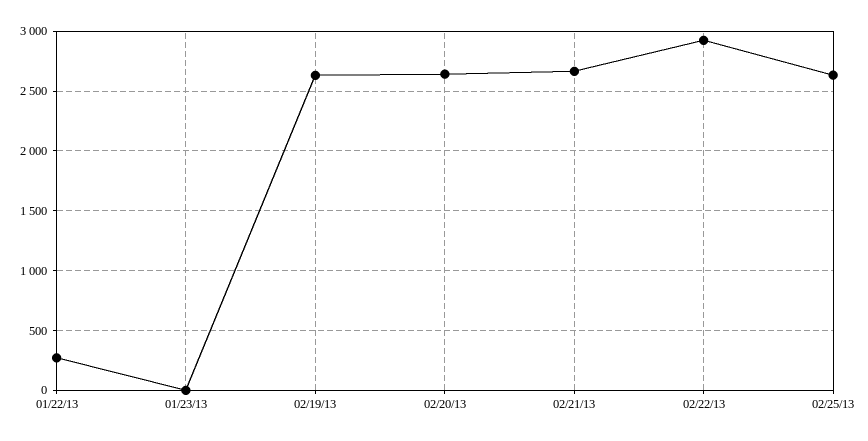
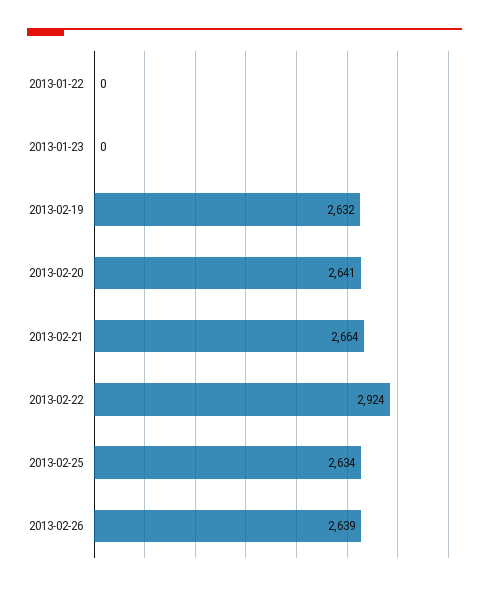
01/22/13: 300 -> 0
2013-02-26: none -> 2639

